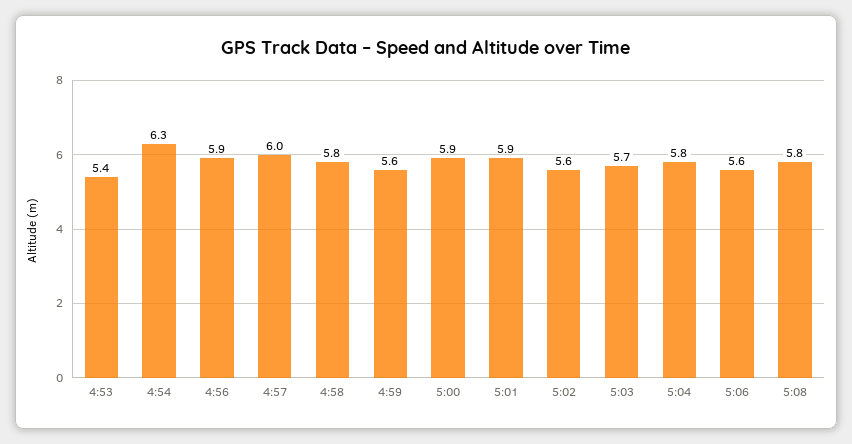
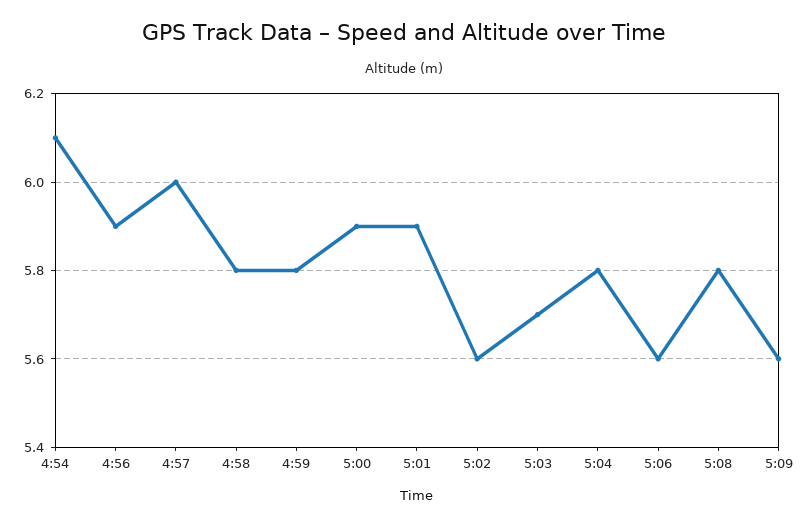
4:53: 5.4 -> none
4:54: 6.3 -> 6.1
4:59: 5.6 -> 5.8
5:09: none -> 5.6

